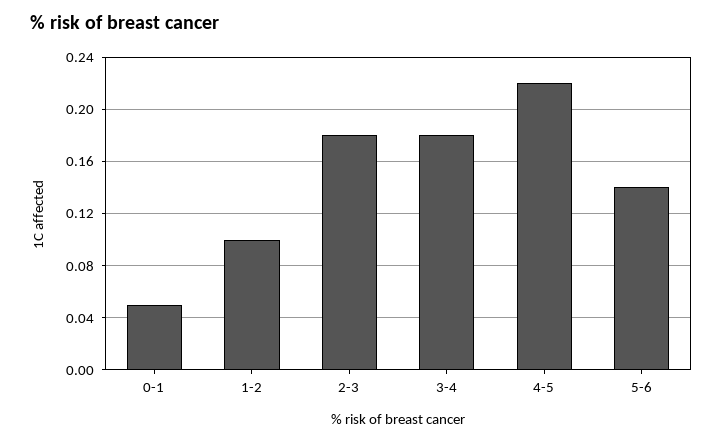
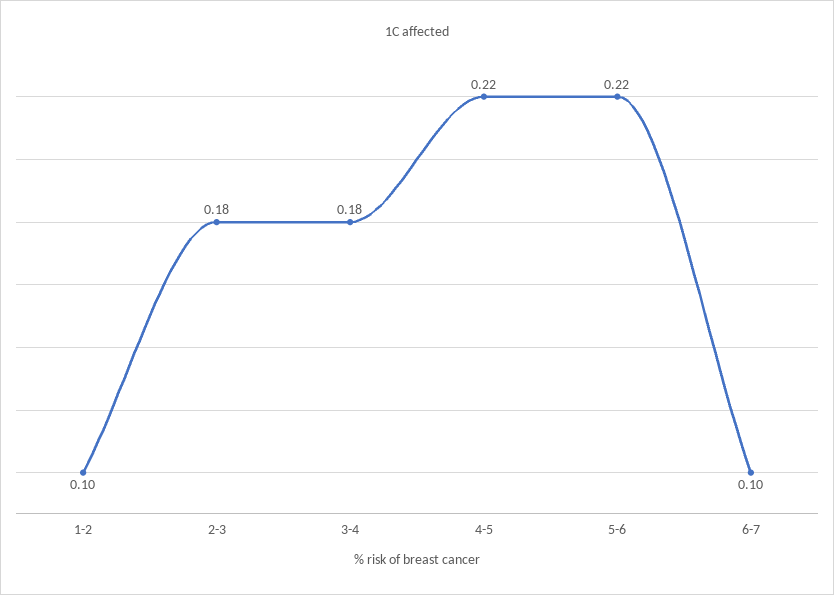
0-1: 0.05 -> none
5-6: 0.14 -> 0.22
6-7: none -> 0.1

